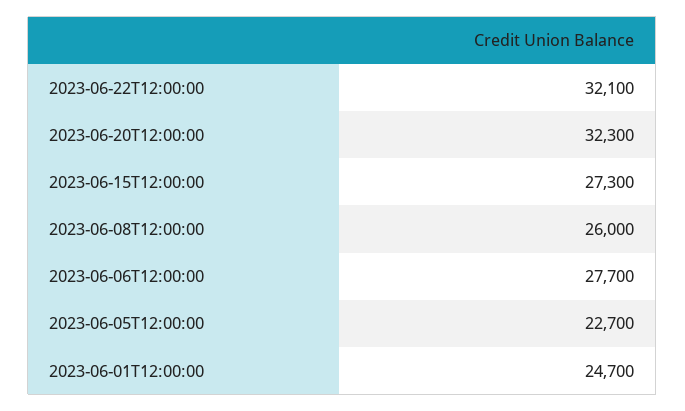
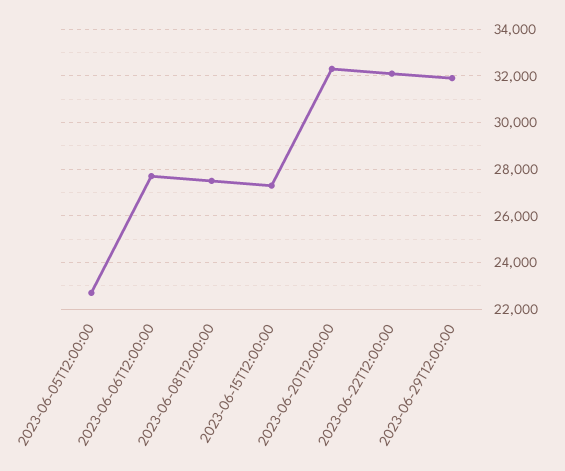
2023-06-08T12:00:00: 26000 -> 27500
2023-06-01T12:00:00: 24700 -> none
2023-06-29T12:00:00: none -> 32000

